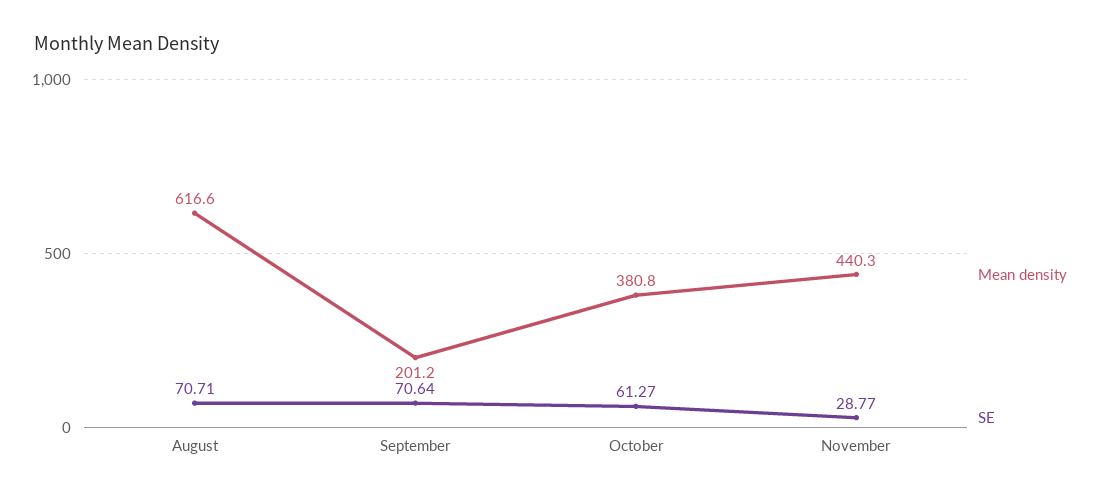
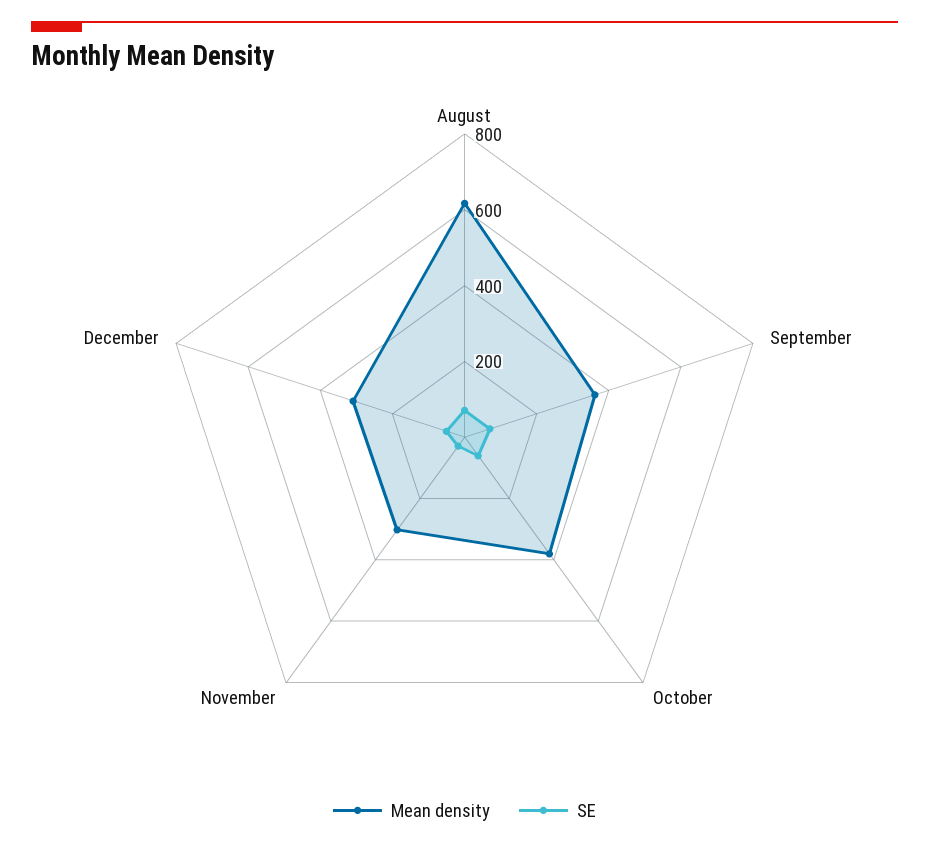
Mean density, September: 201.2 -> 350
Mean density, November: 440.3 -> 300
Mean density, December: none -> 300
SE, December: none -> 50

